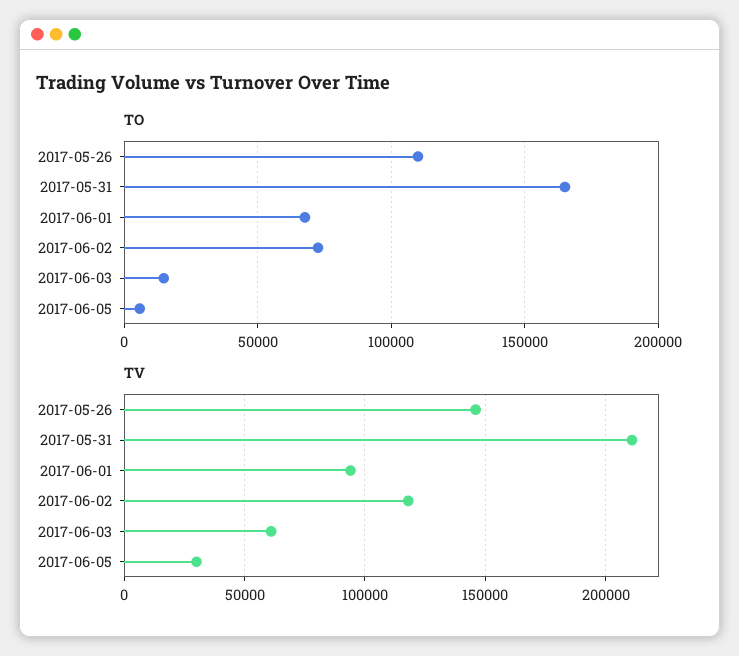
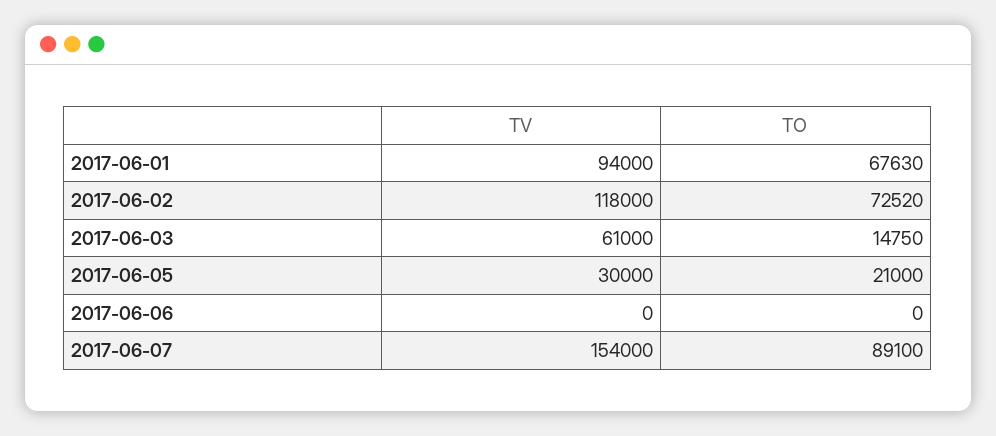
TO, 2017-05-26: 110000 -> none
TO, 2017-05-31: 165000 -> none
TO, 2017-06-05: 5000 -> 21000
TV, 2017-05-26: 145000 -> none
TV, 2017-05-31: 210000 -> none
TV, 2017-06-06: none -> 0
TO, 2017-06-06: none -> 0
TV, 2017-06-07: none -> 154000
TO, 2017-06-07: none -> 89100

